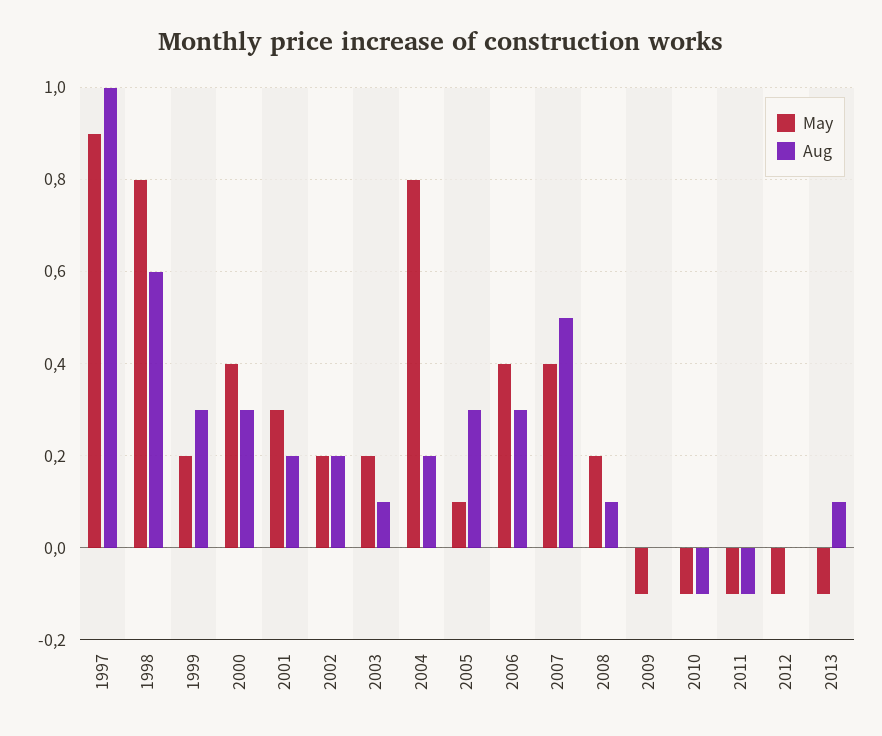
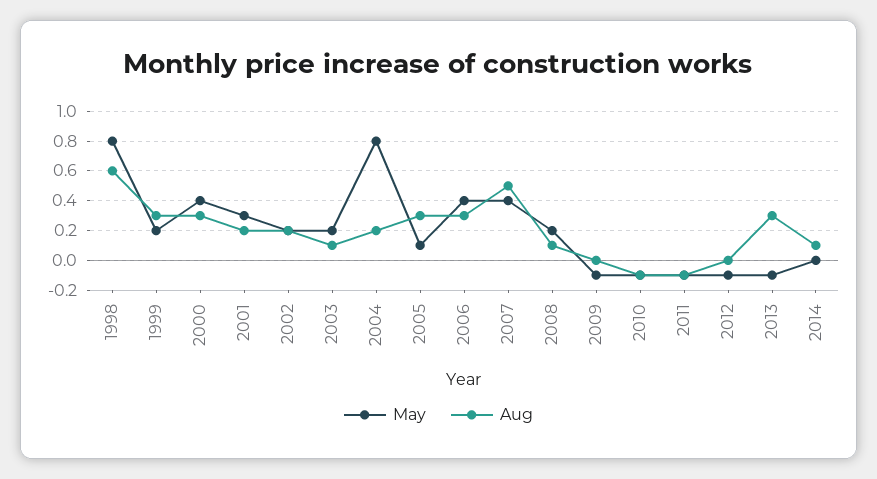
May, 1997: 0.9 -> none
Aug, 1997: 1 -> none
Aug, 2013: 0.1 -> 0.3
May, 2014: none -> 0
Aug, 2014: none -> 0.1

